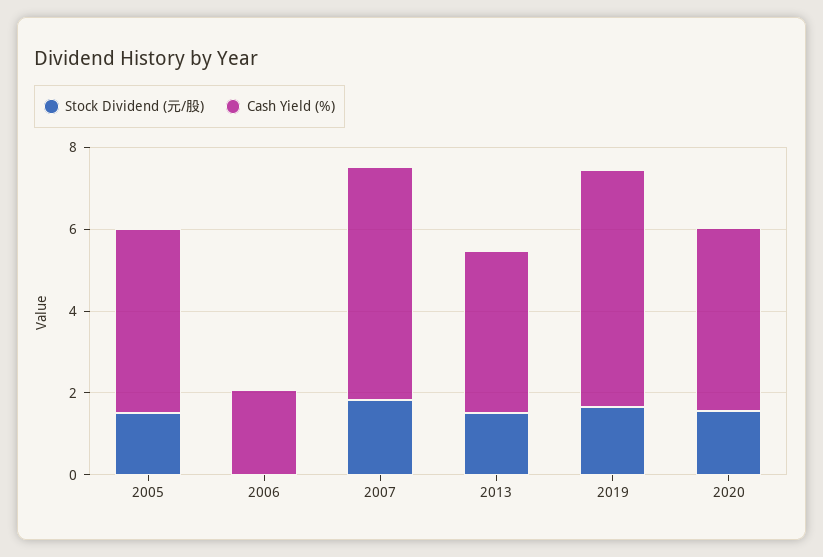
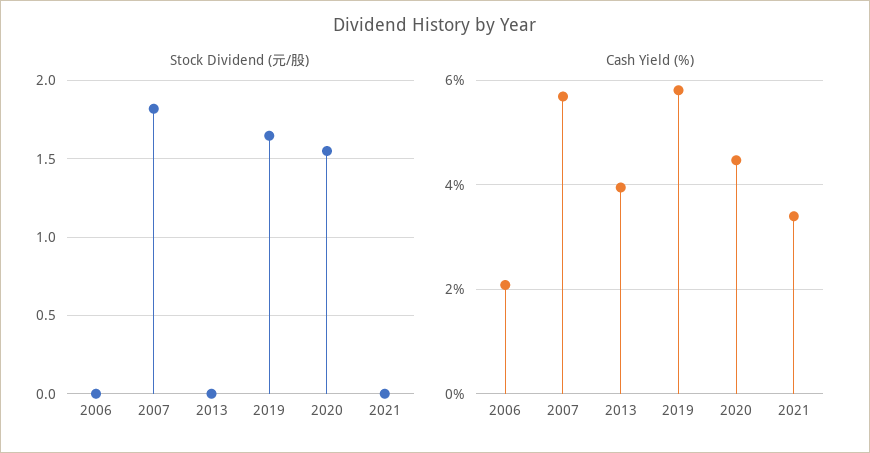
Stock Dividend (元/股), 2005: 1.5 -> none
Cash Yield (%), 2005: 4.5 -> none
Stock Dividend (元/股), 2013: 1.5 -> 0
Stock Dividend (元/股), 2021: none -> 0
Cash Yield (%), 2021: none -> 3.4

